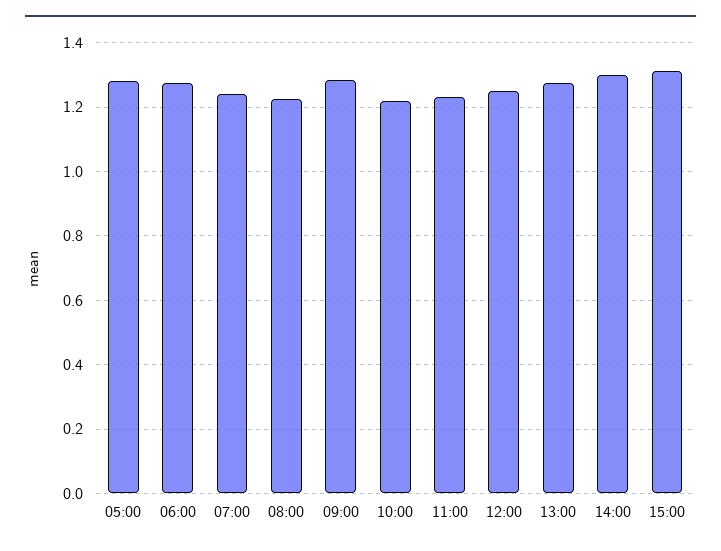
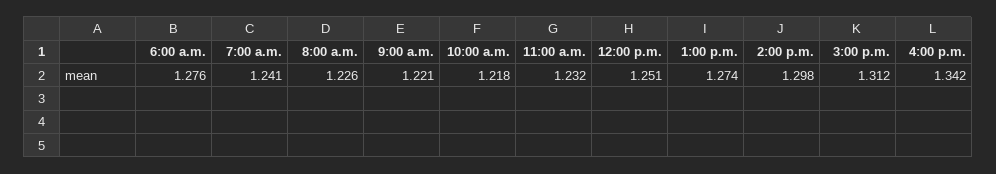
05:00: 1.28 -> none
09:00: 1.28 -> 1.221
4:00 p.m.: none -> 1.342

